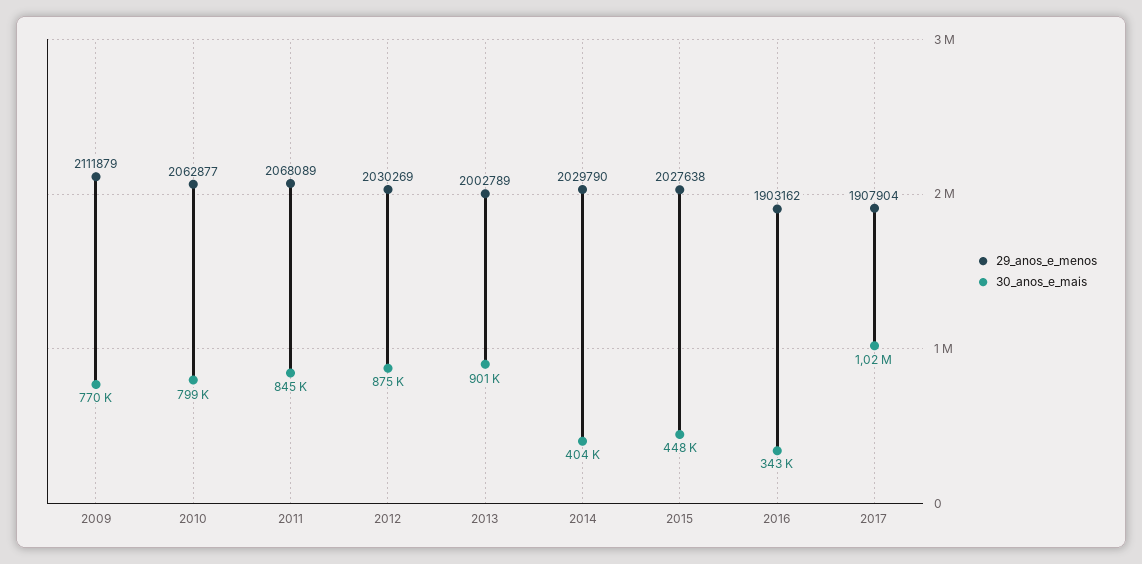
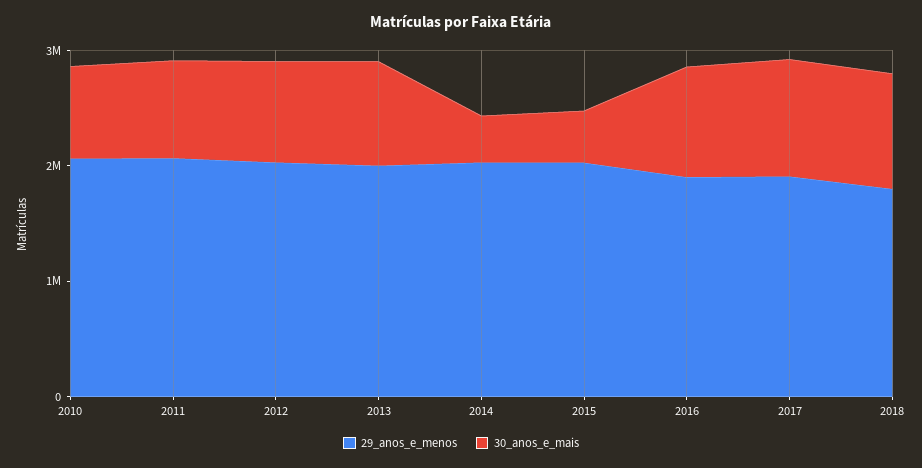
29_anos_e_menos, 2009: 2111879 -> none
30_anos_e_mais, 2009: 770000 -> none
30_anos_e_mais, 2016: 343000 -> 1000000
29_anos_e_menos, 2018: none -> 1800000
30_anos_e_mais, 2018: none -> 1000000

